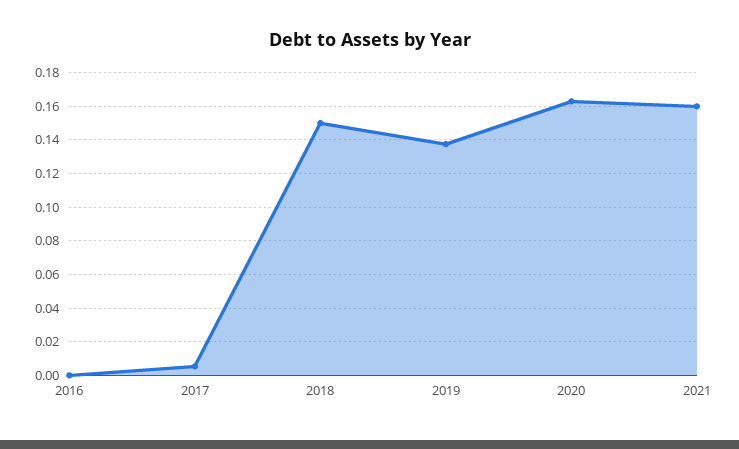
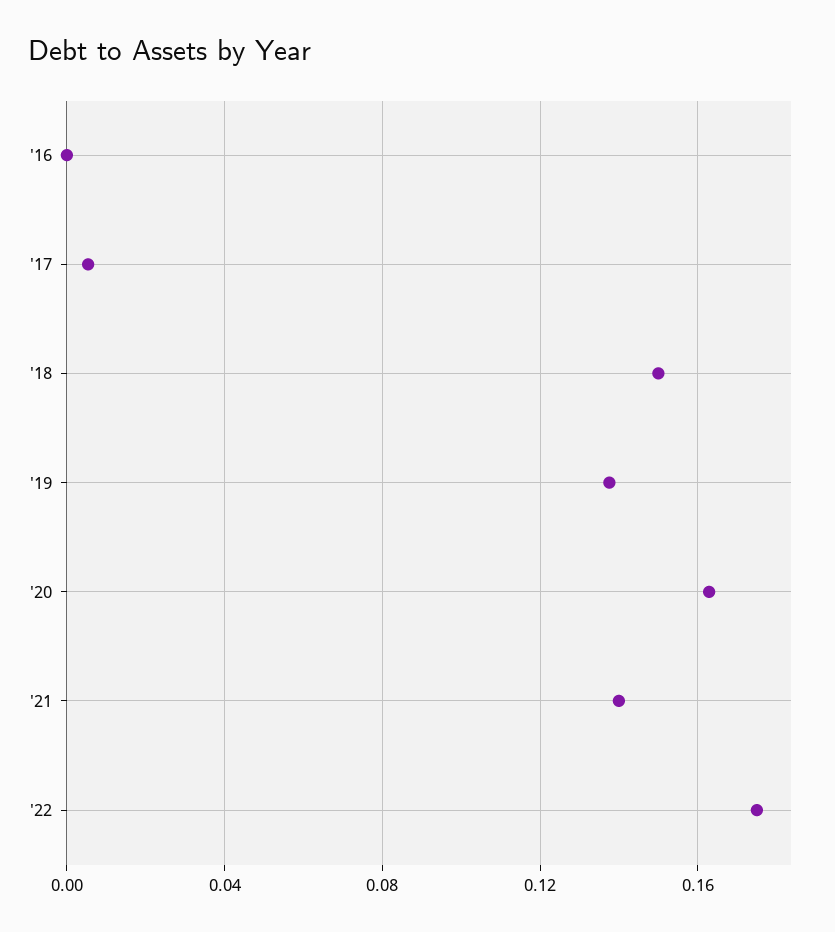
2021: 0.16 -> 0.14
'22: none -> 0.175

